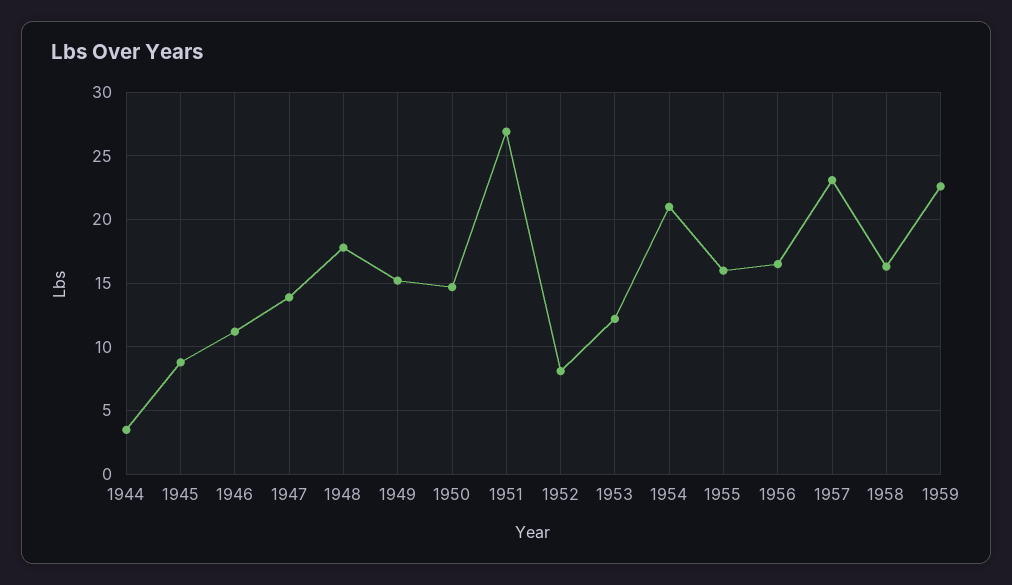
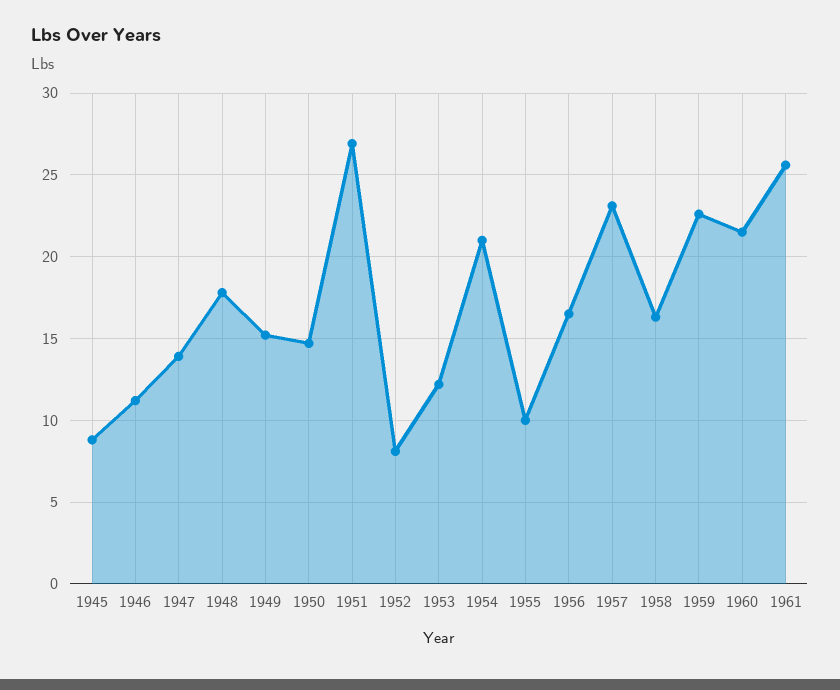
1944: 3.5 -> none
1955: 16 -> 10
1960: none -> 21.5
1961: none -> 25.5

